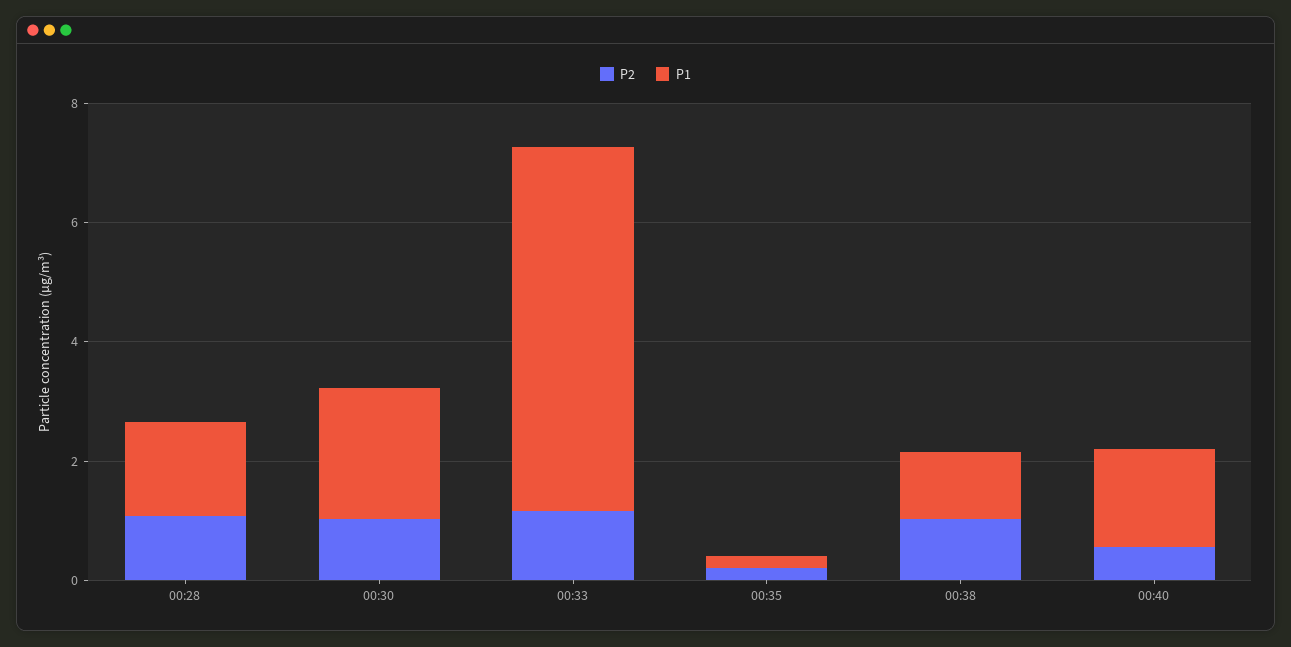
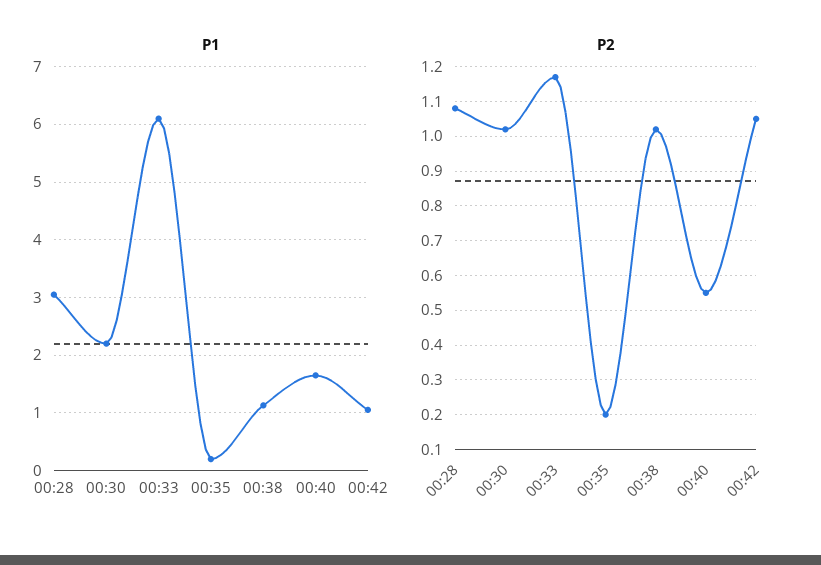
P1, 00:28: 1.5 -> 3
P1, 00:42: none -> 1
P2, 00:42: none -> 1.05

